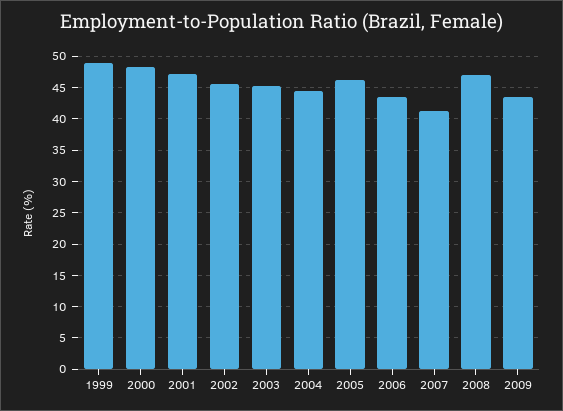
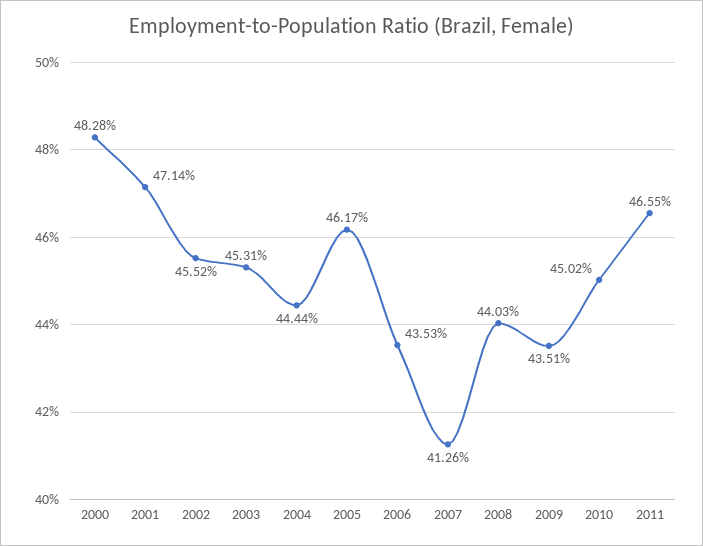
1999: 49 -> none
2008: 47 -> 44.03
2010: none -> 45.02
2011: none -> 46.55

